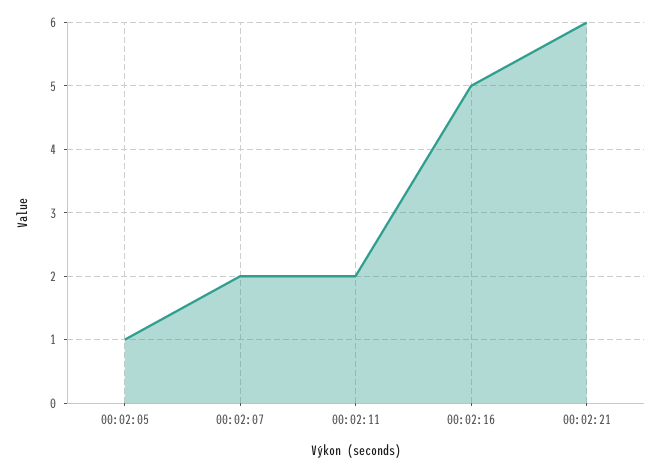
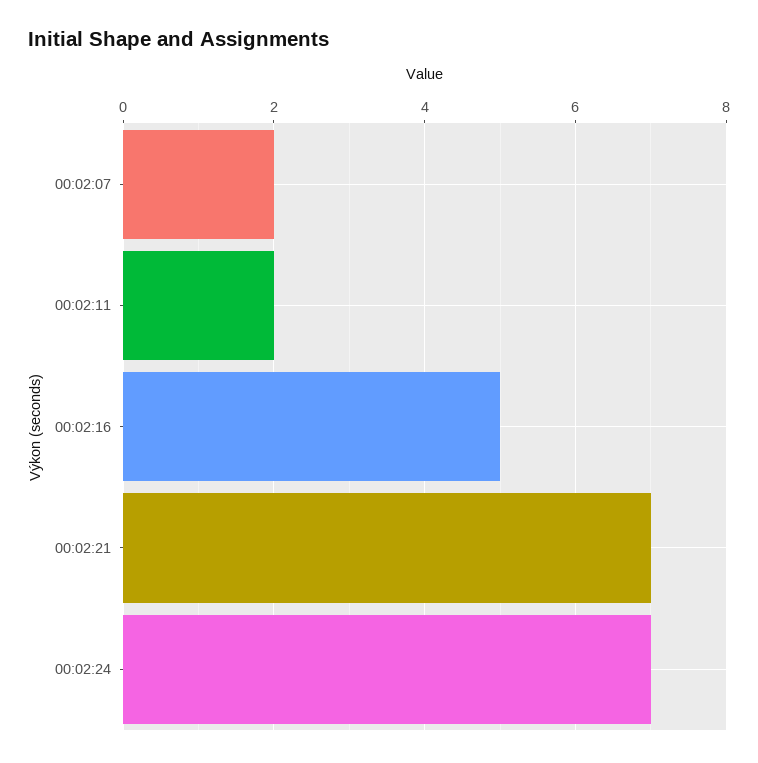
00:02:05: 1 -> none
00:02:21: 6 -> 7
00:02:24: none -> 7

